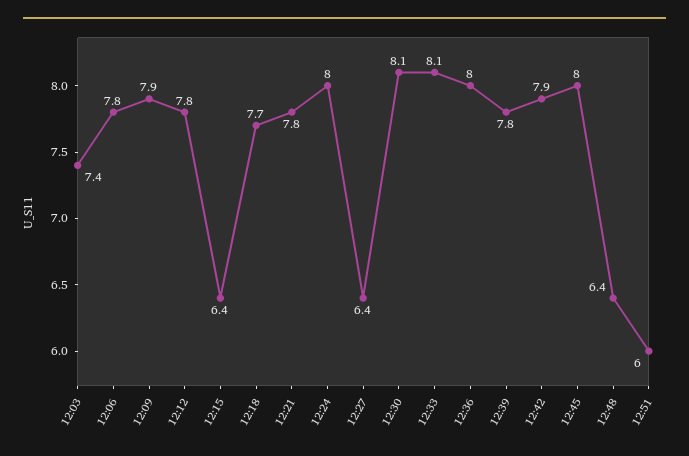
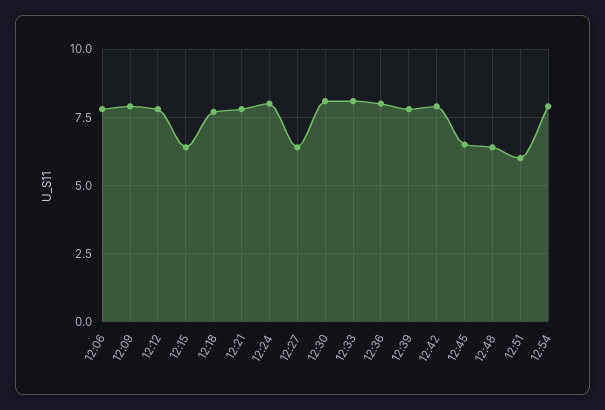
12:03: 7.4 -> none
12:45: 8 -> 6.5
12:54: none -> 8

